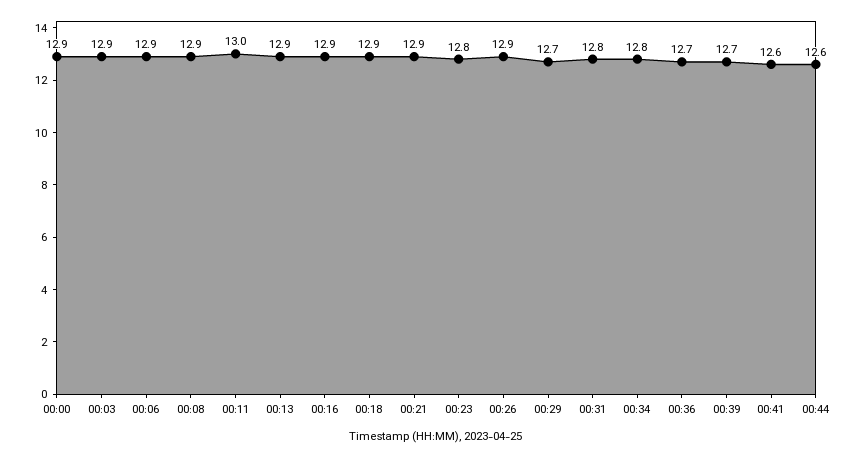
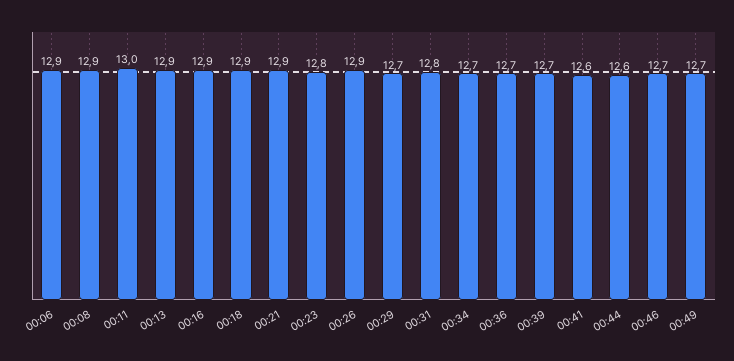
00:00: 12.9 -> none
00:03: 12.9 -> none
00:34: 12.8 -> 12.7
00:46: none -> 12.7
00:49: none -> 12.7

